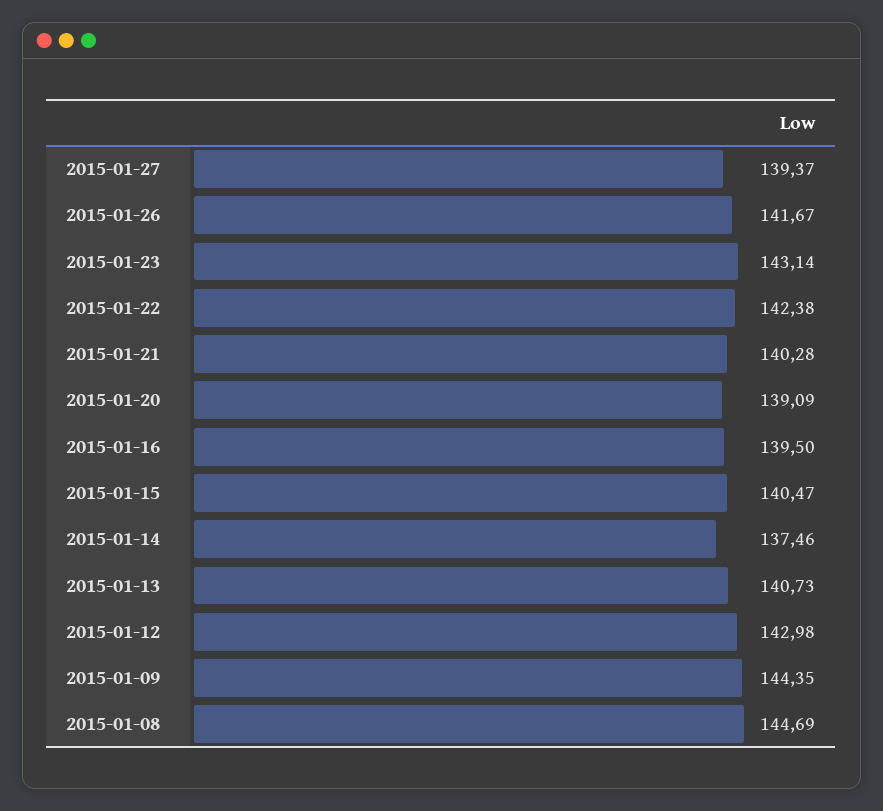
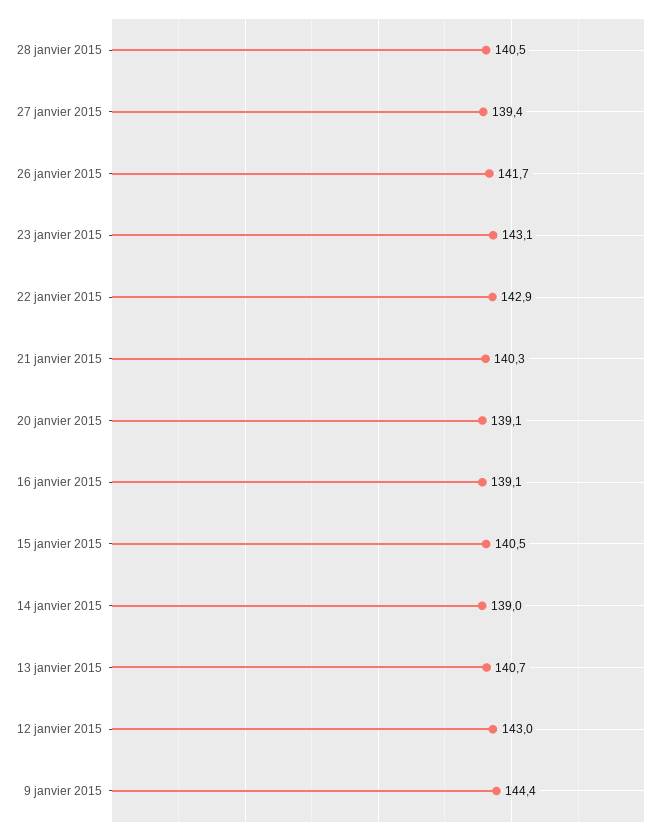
2015-01-22: 142.38 -> 142.9
2015-01-16: 139.5 -> 139.1
2015-01-14: 137.46 -> 139
2015-01-08: 144.69 -> none
28 janvier 2015: none -> 140.5

